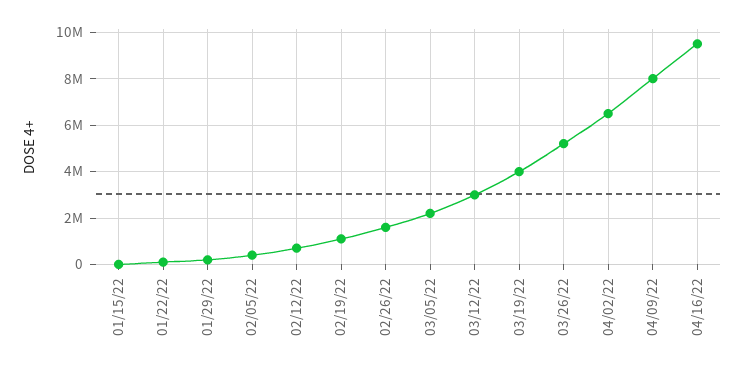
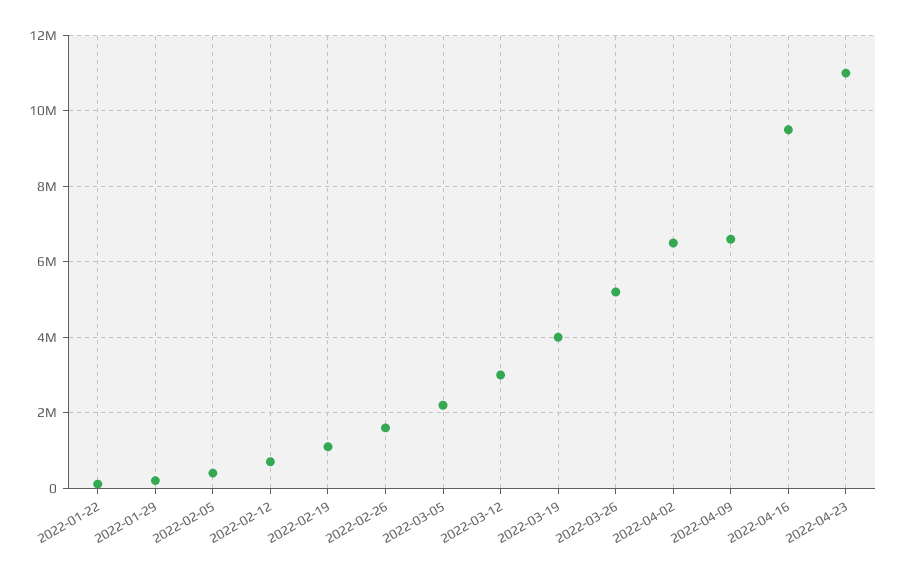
01/15/22: 0 -> none
04/09/22: 8000000 -> 6600000
2022-04-23: none -> 11000000

